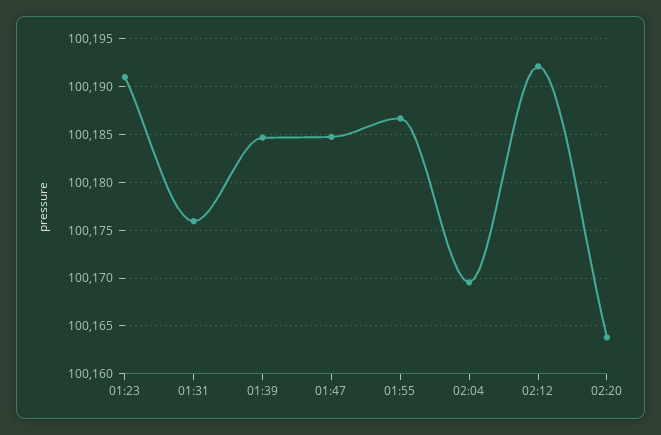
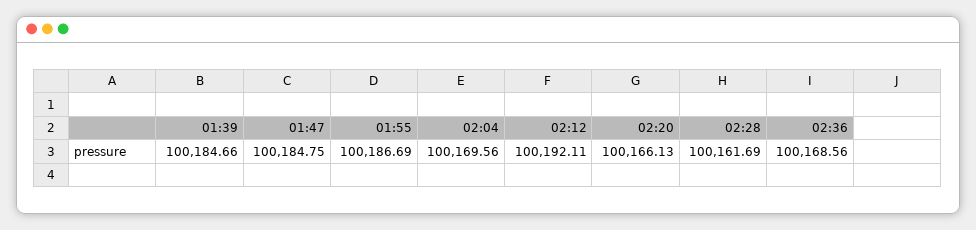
01:23: 100191 -> none
01:31: 100176 -> none
02:20: 100164 -> 100166.13
02:28: none -> 100161.69
02:36: none -> 100168.56

